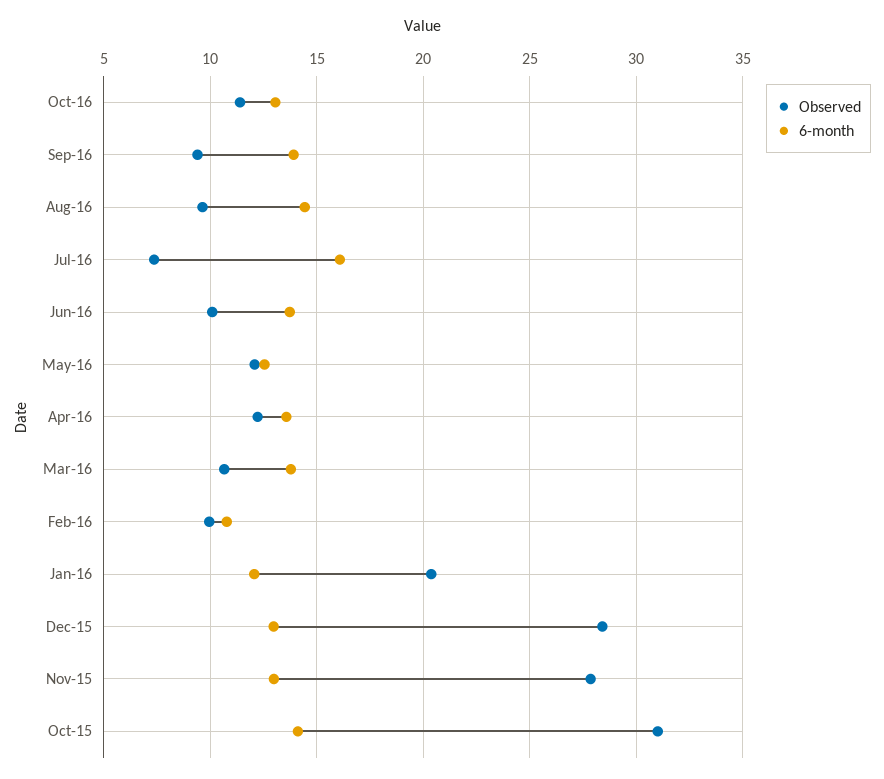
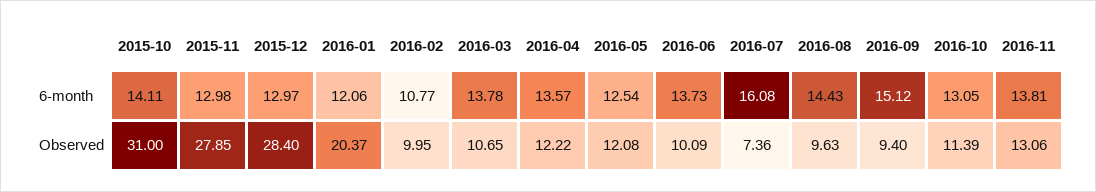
6-month, Sep-16: 14 -> 15.12
6-month, 2016-11: none -> 13.81
Observed, 2016-11: none -> 13.06

